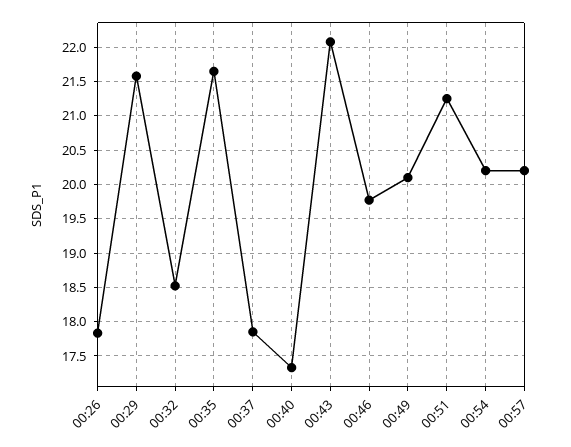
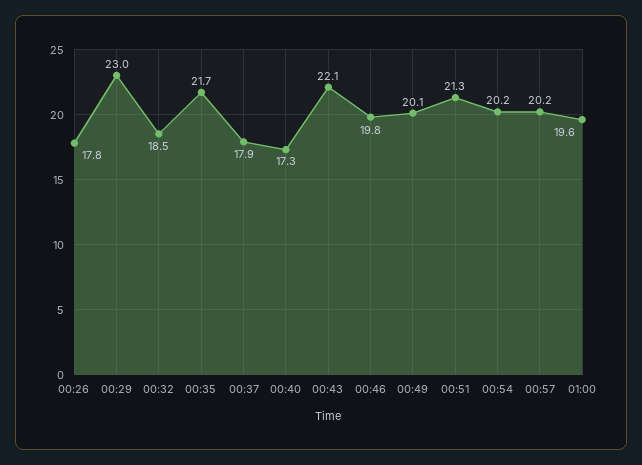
00:29: 21.6 -> 23
01:00: none -> 19.6

